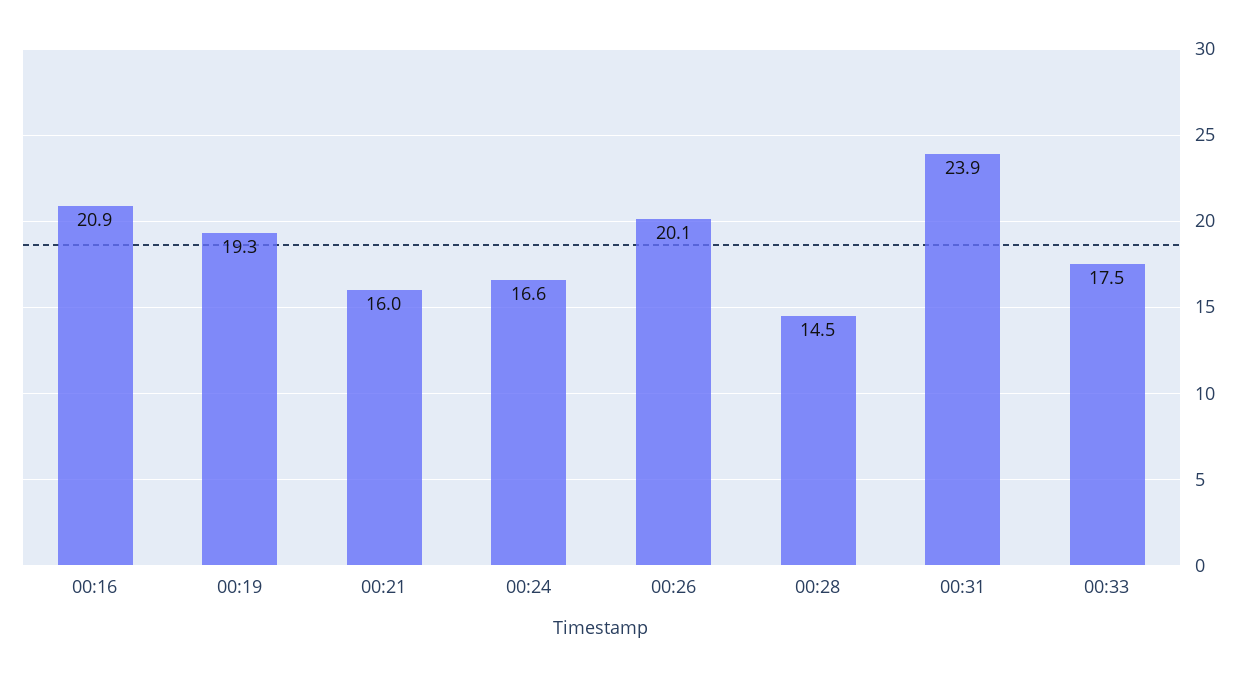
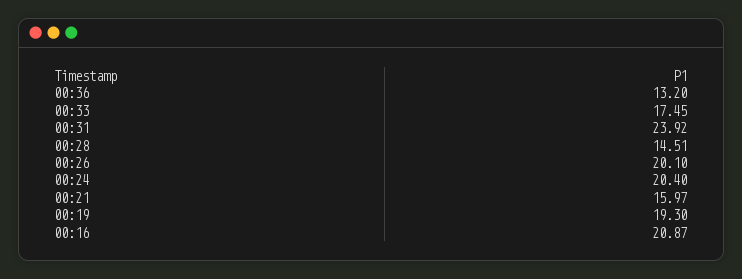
00:24: 16.6 -> 20.4
00:36: none -> 13.2

